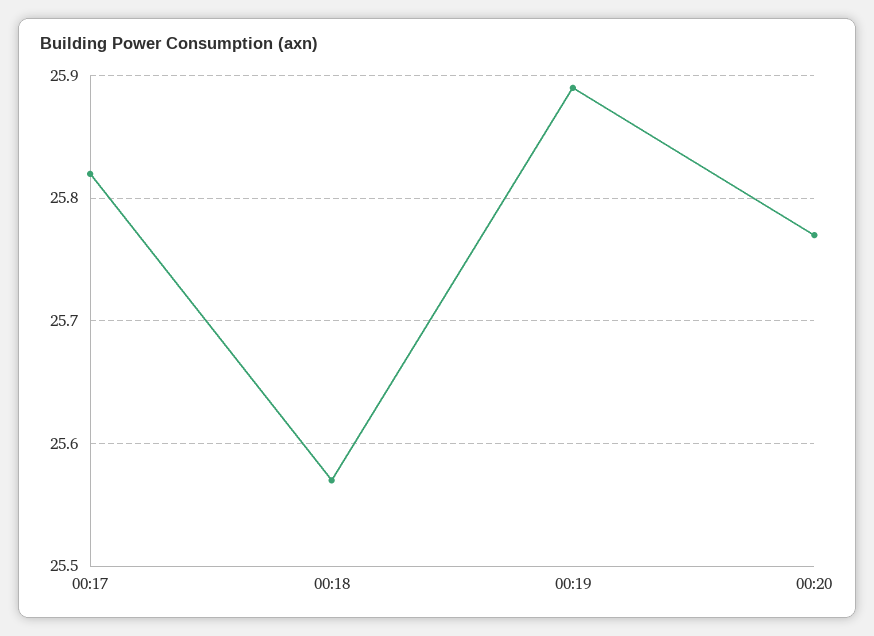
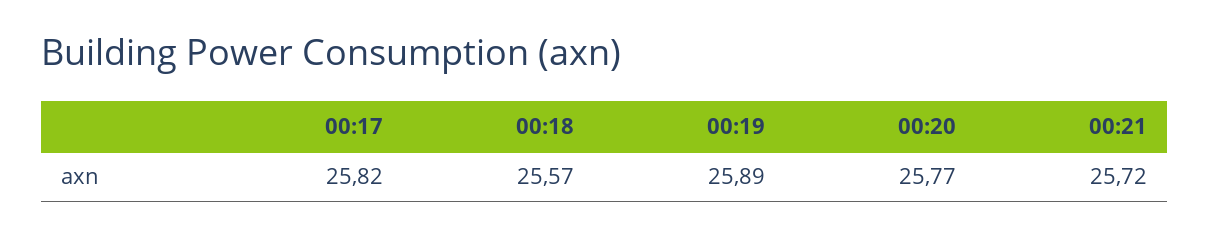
00:21: none -> 25.72

